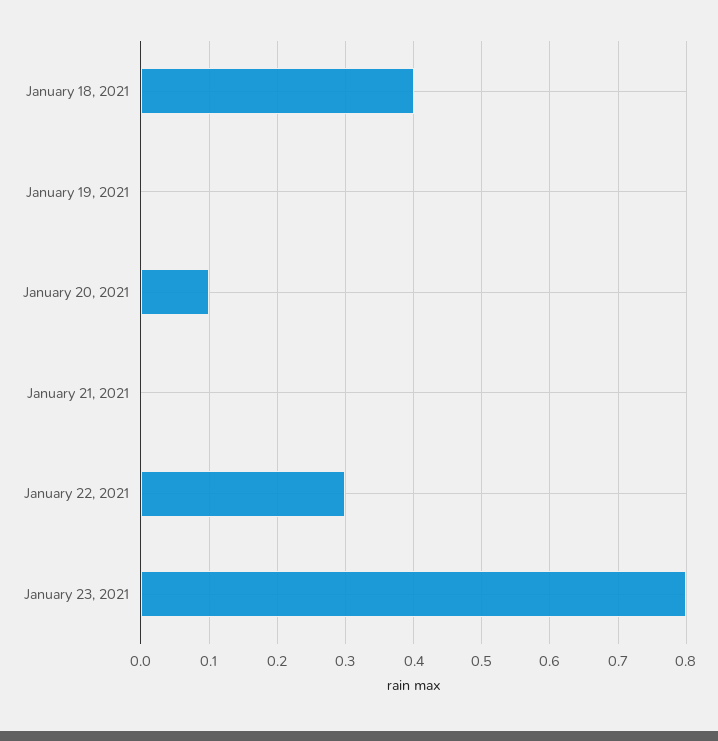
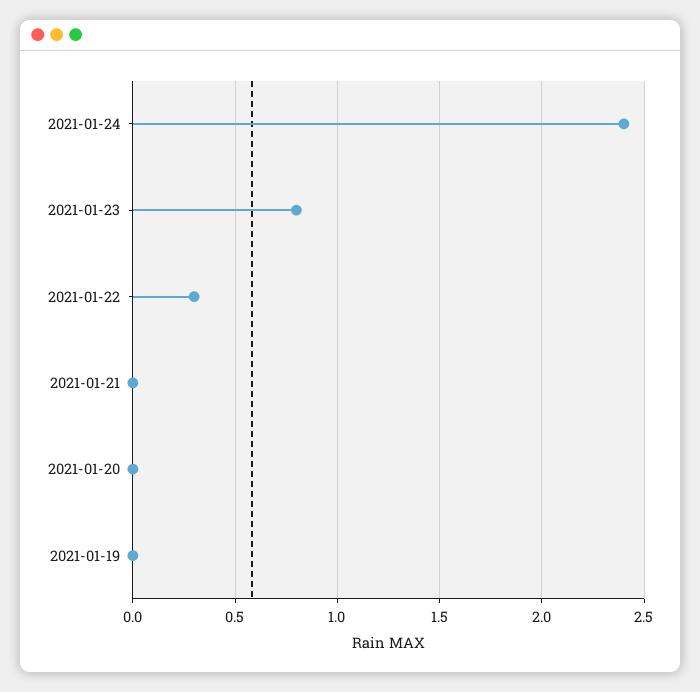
January 18, 2021: 0.4 -> none
January 20, 2021: 0.1 -> 0
2021-01-24: none -> 2.4

